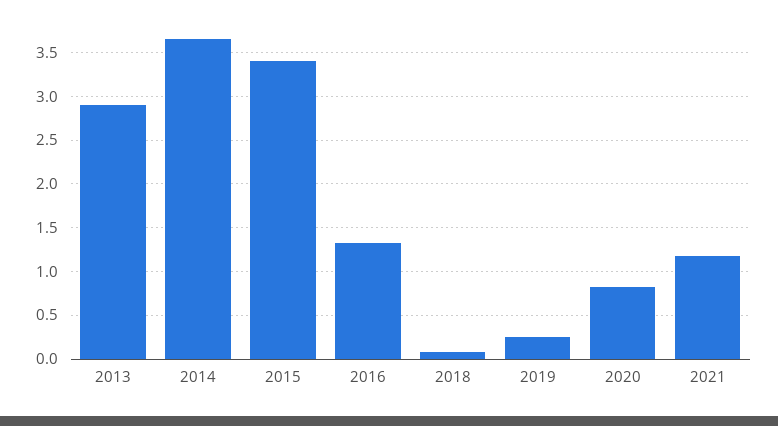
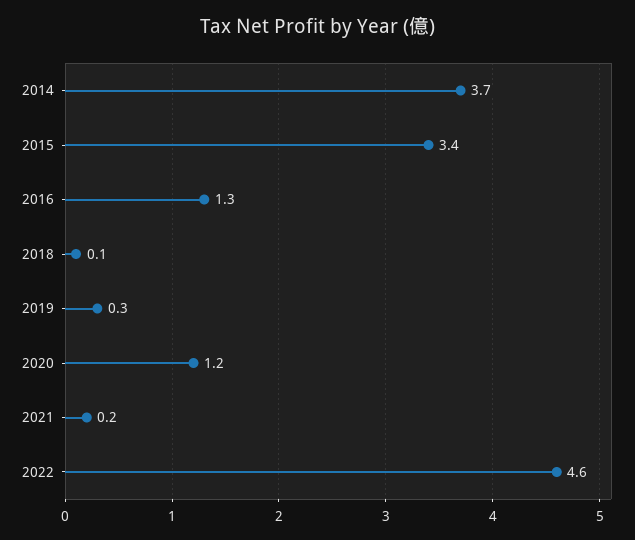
2013: 2.9 -> none
2020: 0.8 -> 1.2
2021: 1.2 -> 0.2
2022: none -> 4.6

